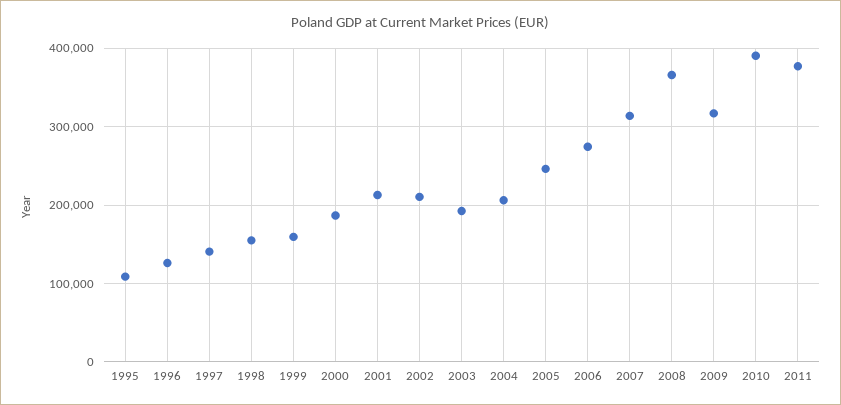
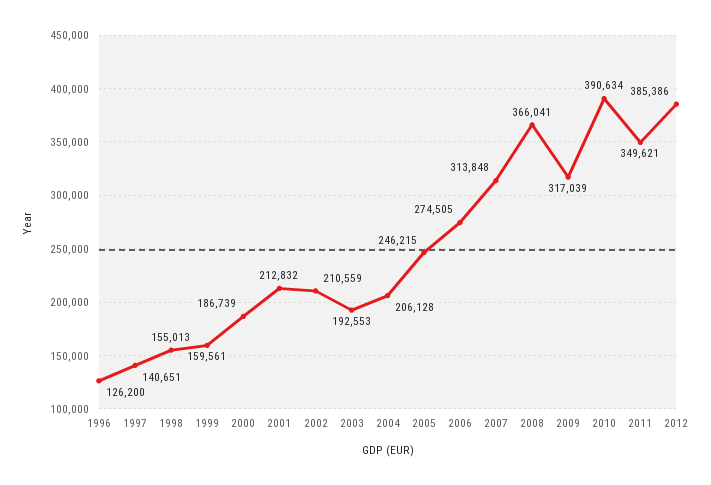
1995: 110000 -> none
2011: 380000 -> 349621
2012: none -> 385386

